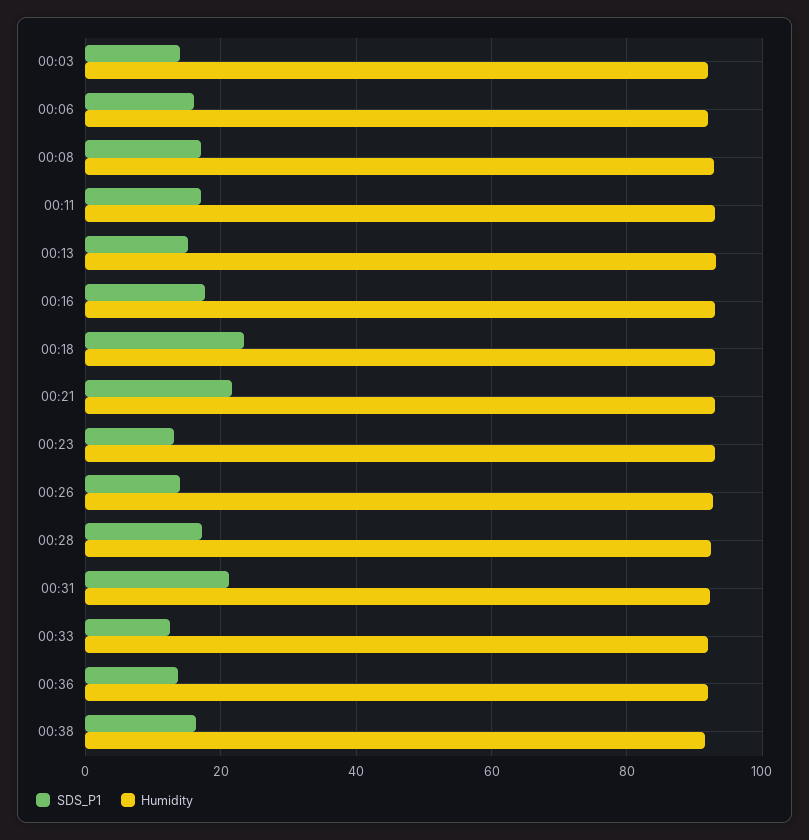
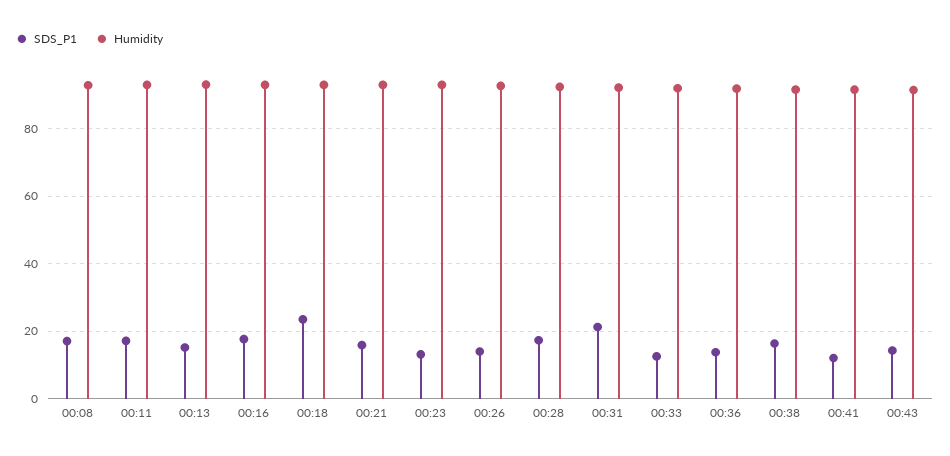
SDS_P1, 00:03: 14 -> none
Humidity, 00:03: 92 -> none
SDS_P1, 00:06: 16 -> none
Humidity, 00:06: 92 -> none
SDS_P1, 00:21: 22 -> 16
SDS_P1, 00:41: none -> 12
Humidity, 00:41: none -> 92
SDS_P1, 00:43: none -> 14
Humidity, 00:43: none -> 92

